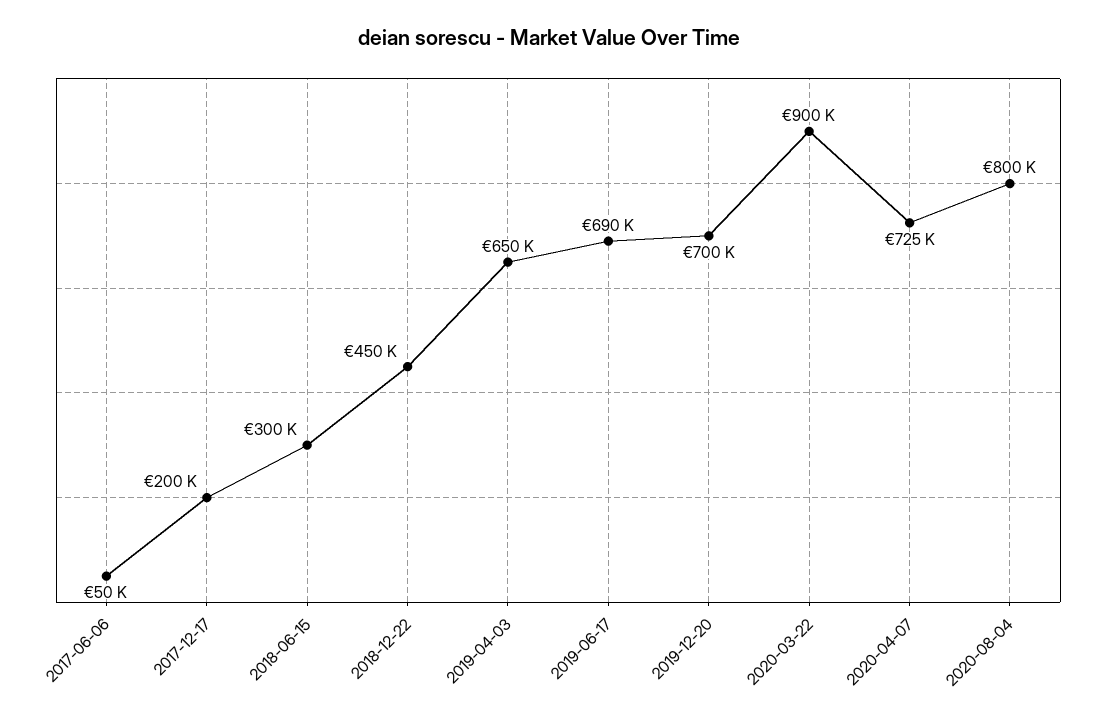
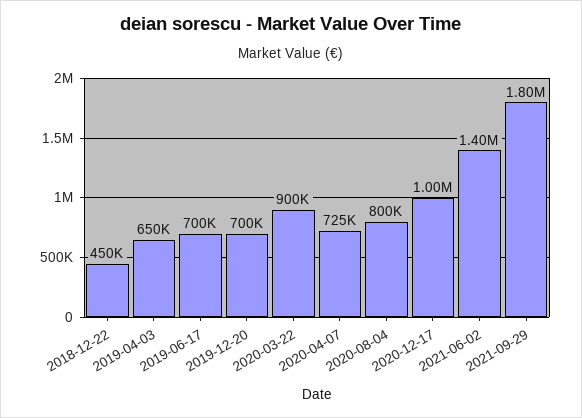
2017-06-06: 50000 -> none
2017-12-17: 200000 -> none
2018-06-15: 300000 -> none
2019-06-17: 690000 -> 700000
2020-12-17: none -> 1000000
2021-06-02: none -> 1400000
2021-09-29: none -> 1800000

